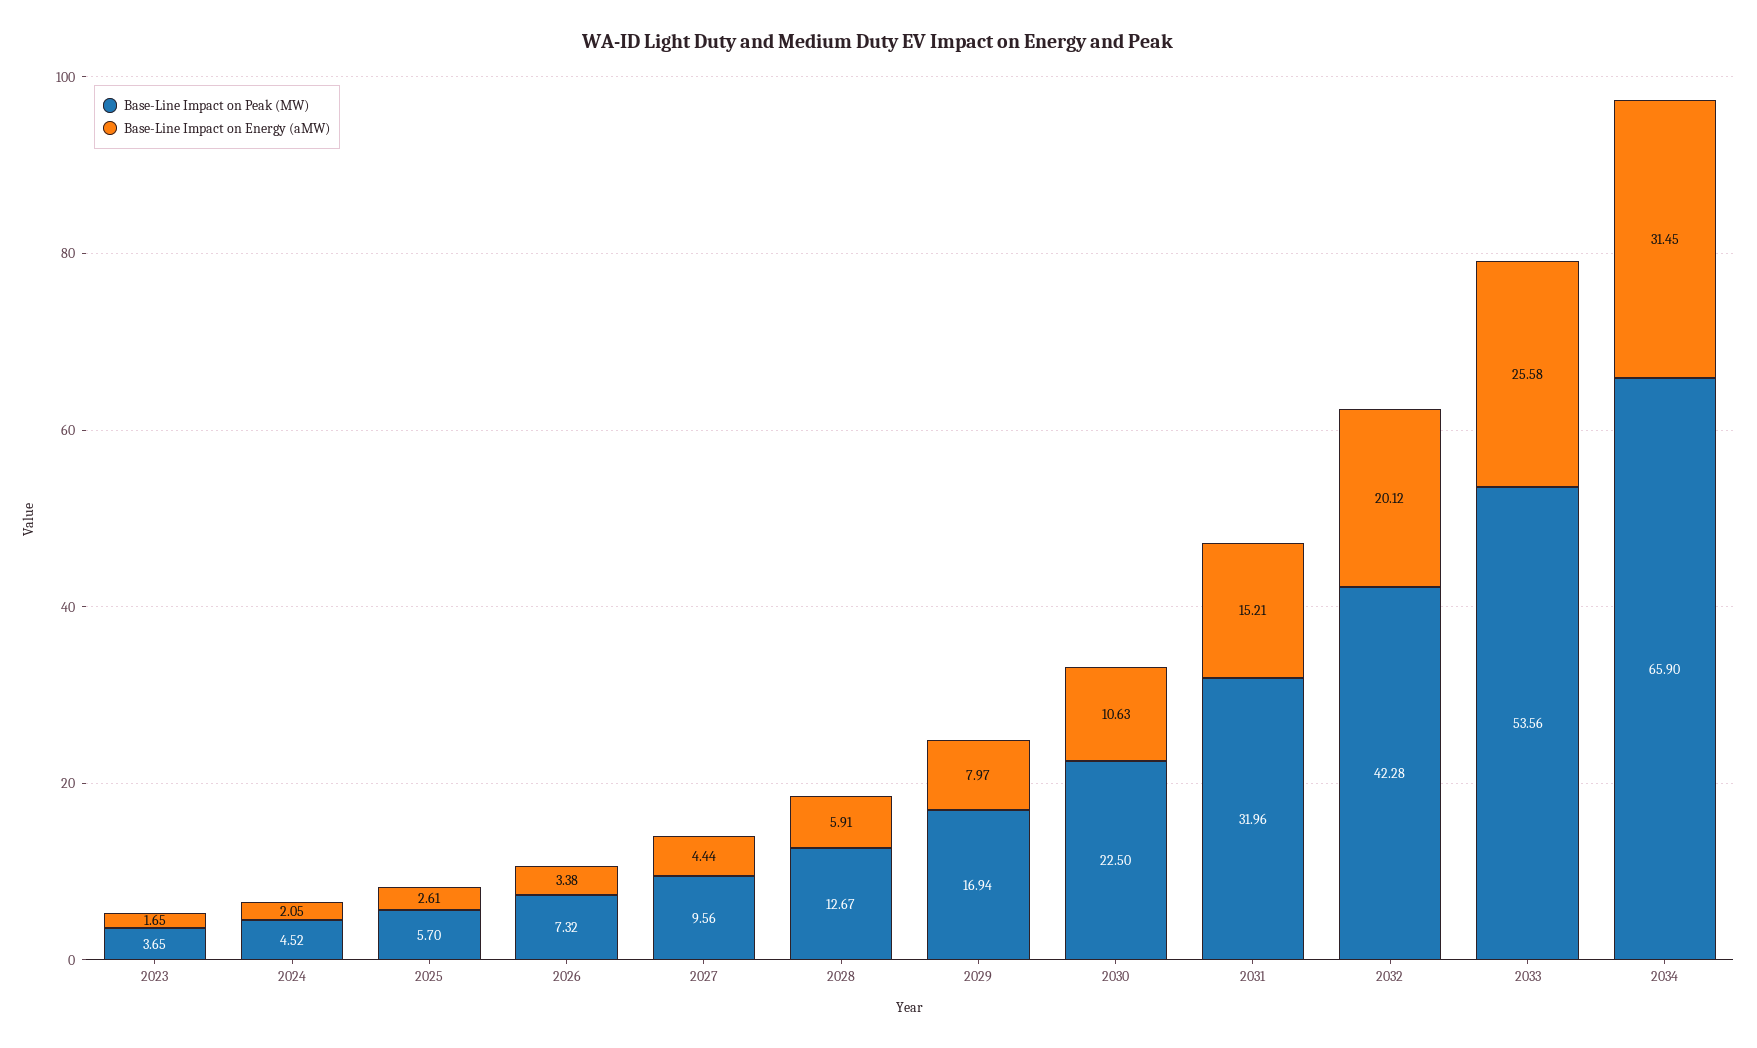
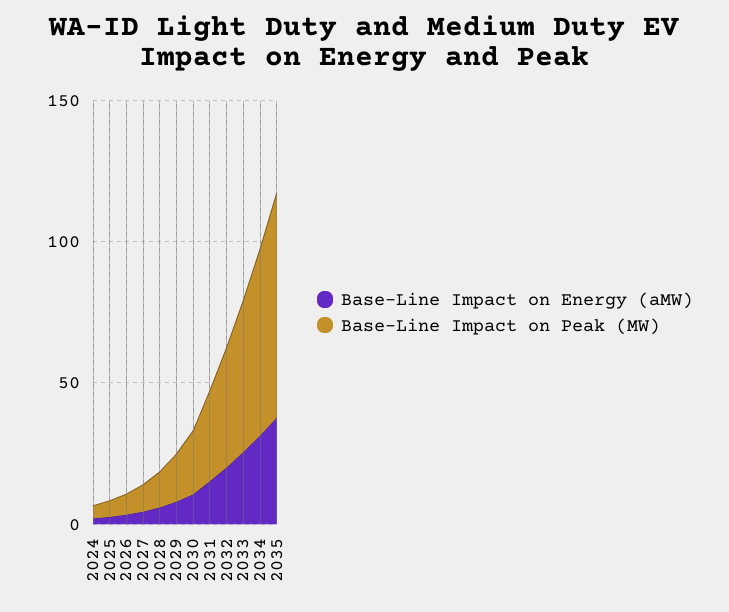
Base-Line Impact on Peak (MW), 2023: 3.65 -> none
Base-Line Impact on Energy (aMW), 2023: 1.65 -> none
Base-Line Impact on Energy (aMW), 2035: none -> 40
Base-Line Impact on Peak (MW), 2035: none -> 80

